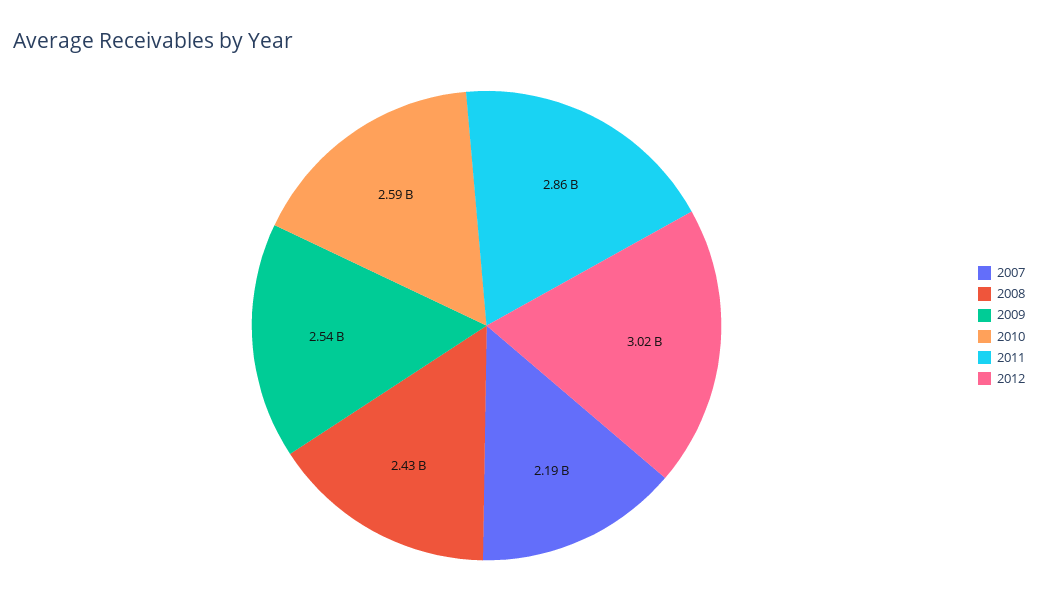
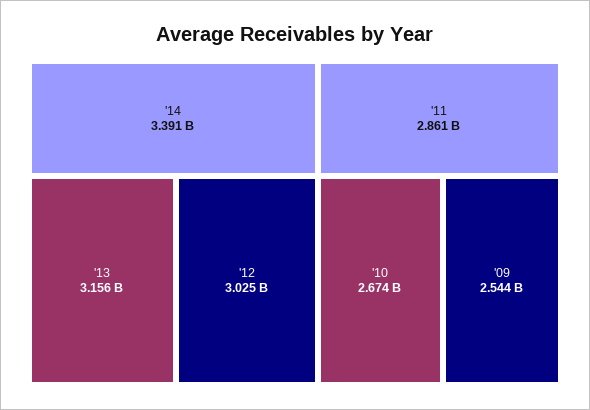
2007: 2190000000 -> none
2008: 2430000000 -> none
2010: 2590000000 -> 2674000000
'14: none -> 3391000000
'13: none -> 3156000000

